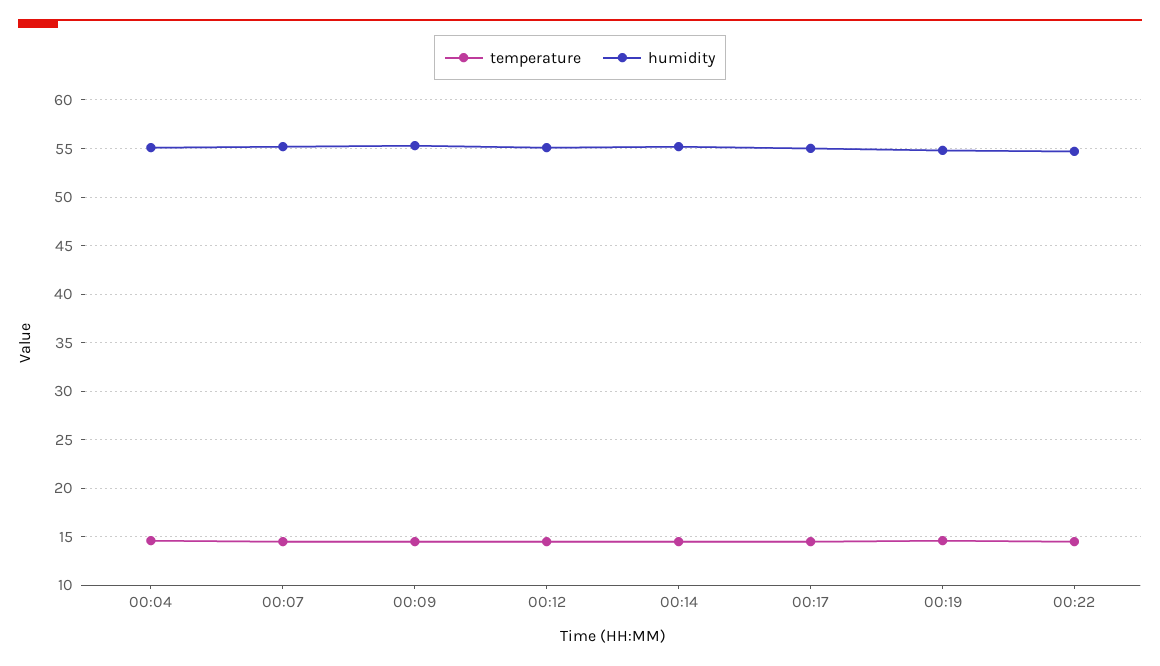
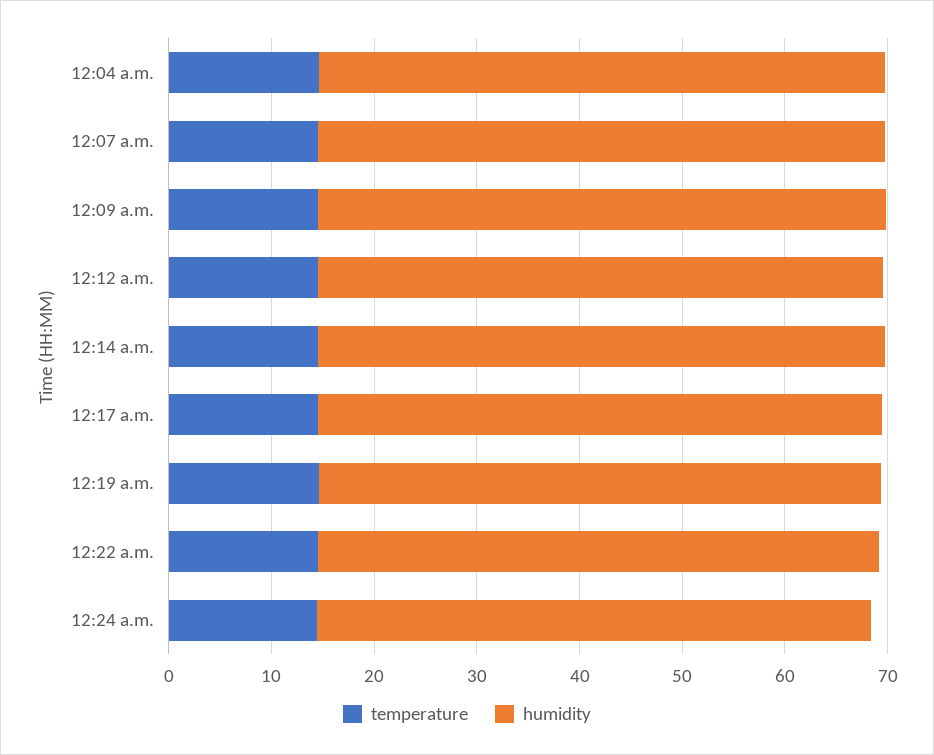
temperature, 12:24 a.m.: none -> 14
humidity, 12:24 a.m.: none -> 54

